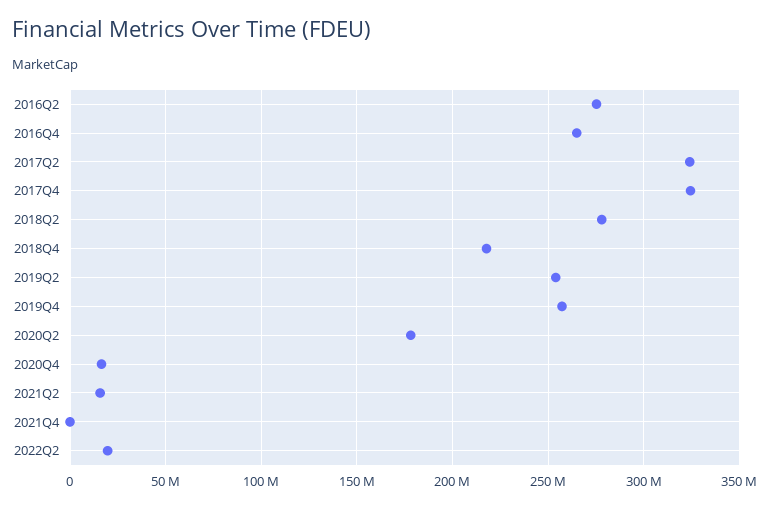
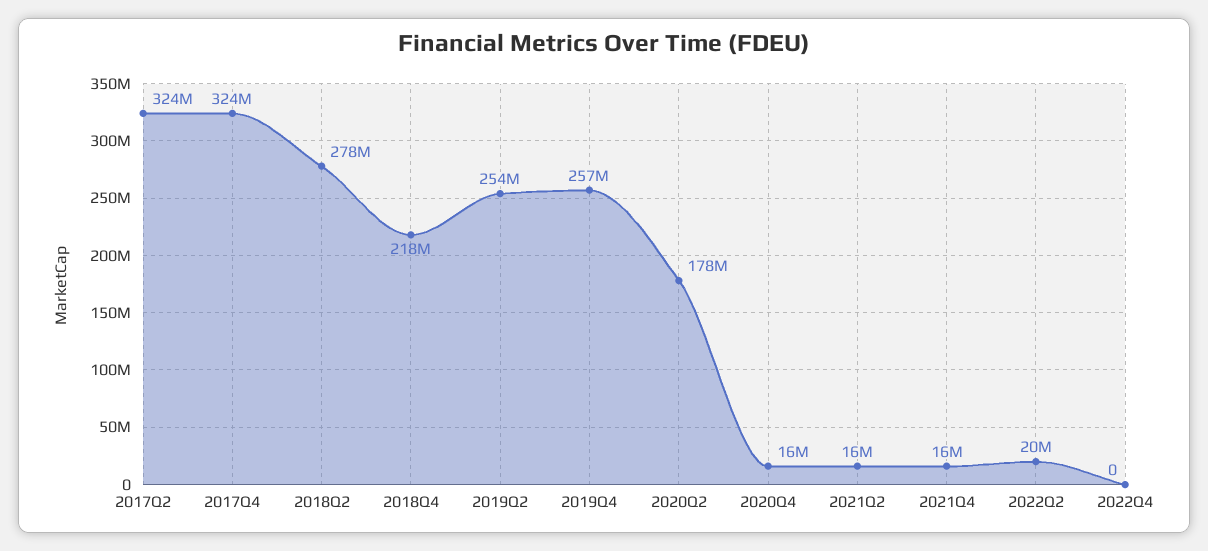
2016Q2: 275000000 -> none
2016Q4: 265000000 -> none
2021Q4: 0 -> 16000000
2022Q4: none -> 0

